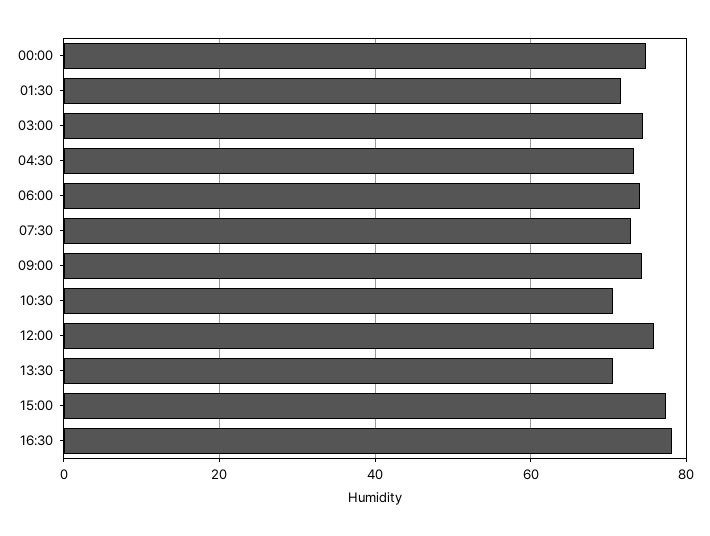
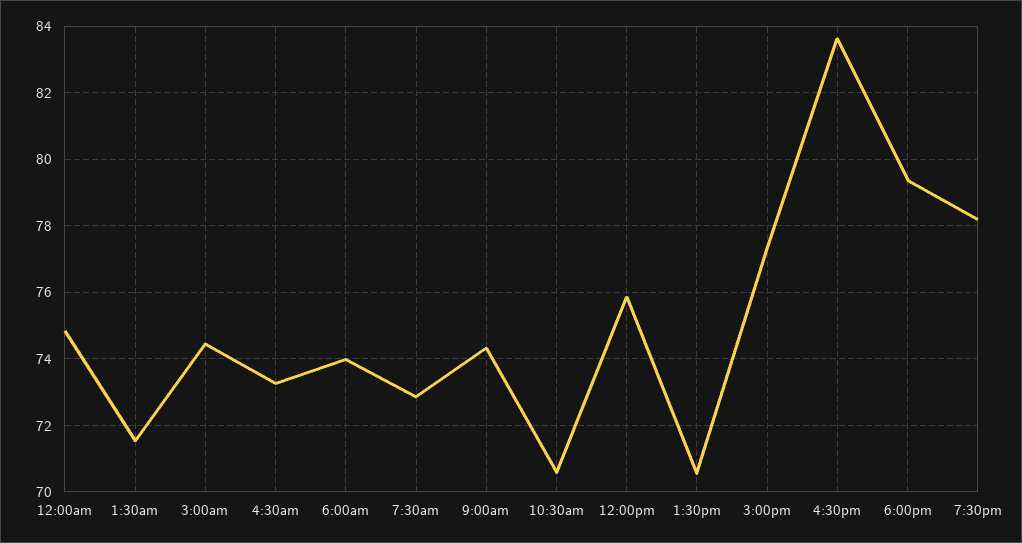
16:30: 78 -> 83.6
6:00pm: none -> 79.4
7:30pm: none -> 78.2

